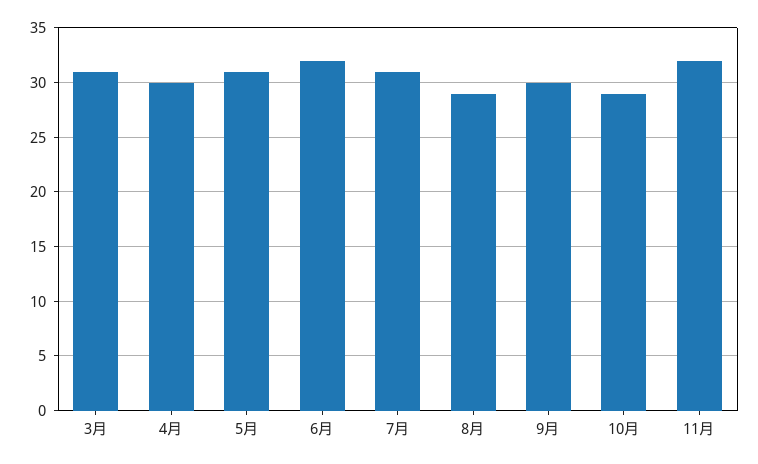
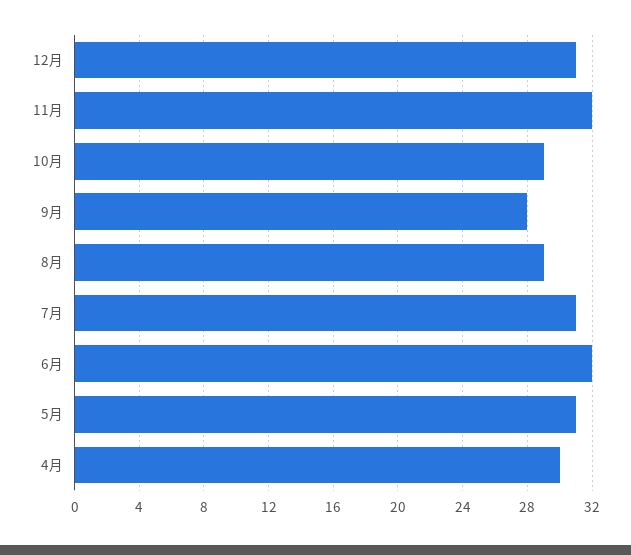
3月: 31 -> none
9月: 30 -> 28
12月: none -> 31

